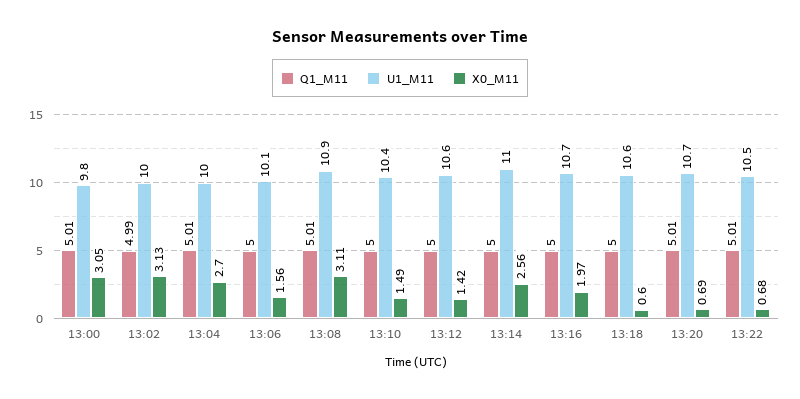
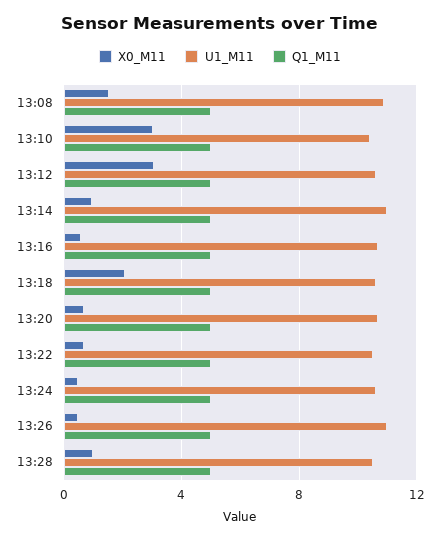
Q1_M11, 13:00: 5.01 -> none
U1_M11, 13:00: 9.8 -> none
X0_M11, 13:00: 3.05 -> none
Q1_M11, 13:02: 4.99 -> none
U1_M11, 13:02: 10 -> none
X0_M11, 13:02: 3.13 -> none
Q1_M11, 13:04: 5.01 -> none
U1_M11, 13:04: 10 -> none
X0_M11, 13:04: 2.7 -> none
Q1_M11, 13:06: 5 -> none
U1_M11, 13:06: 10.1 -> none
X0_M11, 13:06: 1.56 -> none
X0_M11, 13:08: 3.11 -> 1.5
X0_M11, 13:10: 1.49 -> 3
X0_M11, 13:12: 1.42 -> 3
X0_M11, 13:14: 2.56 -> 1
X0_M11, 13:16: 1.97 -> 0.5
X0_M11, 13:18: 0.6 -> 2
X0_M11, 13:24: none -> 0.5
U1_M11, 13:24: none -> 10.5
Q1_M11, 13:24: none -> 5
X0_M11, 13:26: none -> 0.5
U1_M11, 13:26: none -> 11
Q1_M11, 13:26: none -> 5
X0_M11, 13:28: none -> 1
U1_M11, 13:28: none -> 10.5
Q1_M11, 13:28: none -> 5

